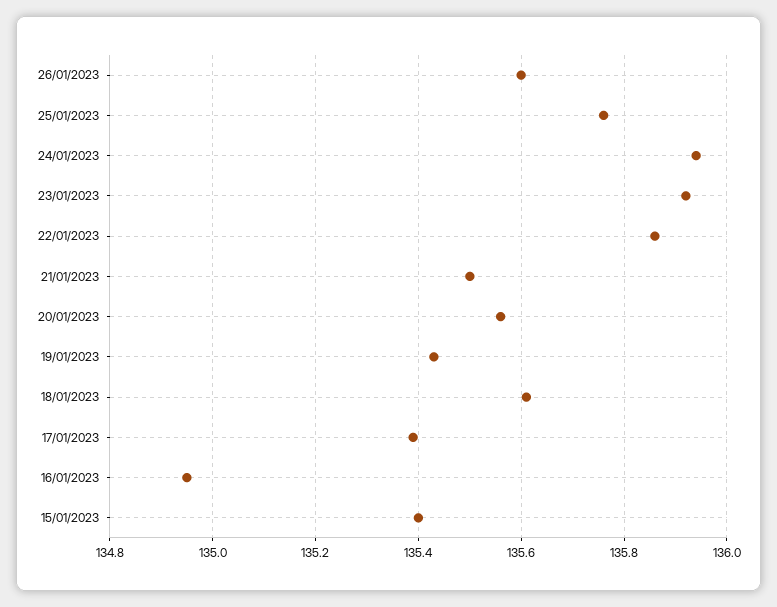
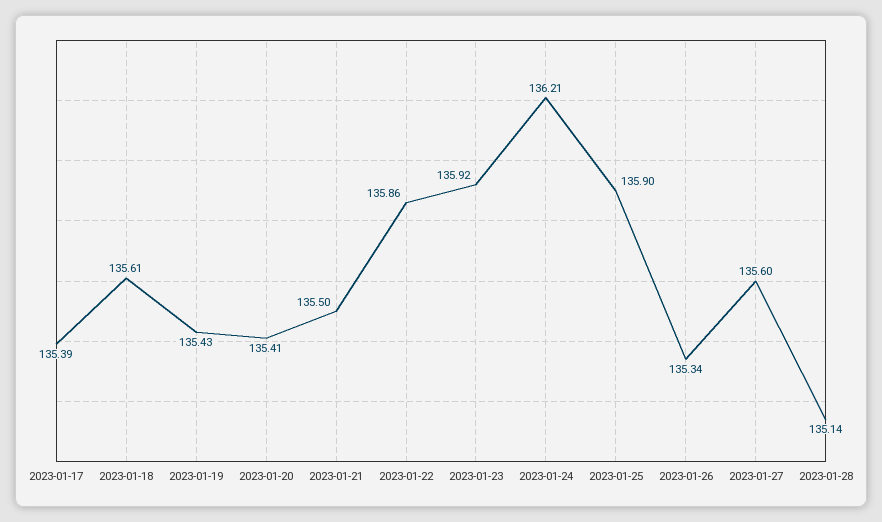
26/01/2023: 135.6 -> 135.34
25/01/2023: 135.75 -> 135.9
24/01/2023: 135.95 -> 136.21
20/01/2023: 135.55 -> 135.41
16/01/2023: 134.95 -> none
15/01/2023: 135.4 -> none
2023-01-27: none -> 135.6
2023-01-28: none -> 135.14

